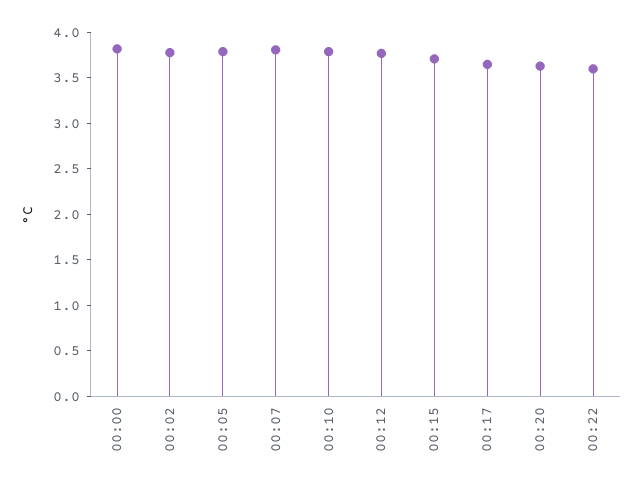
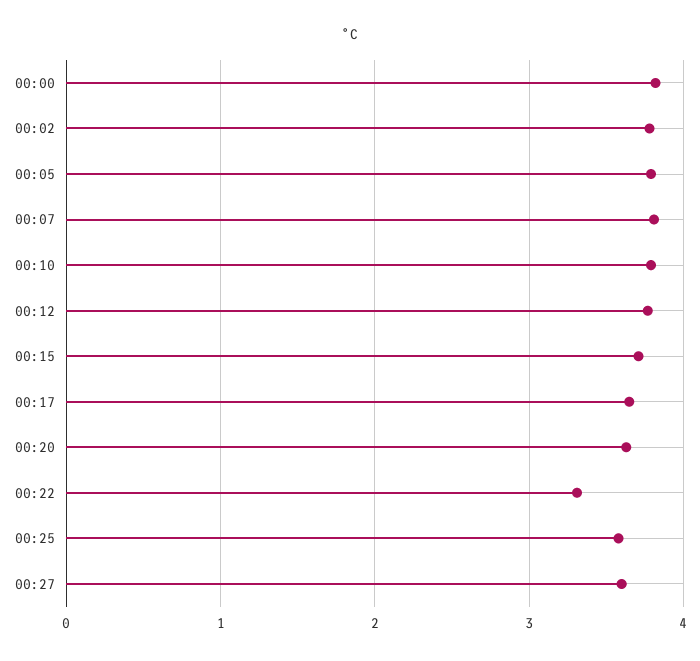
00:22: 3.6 -> 3.3
00:25: none -> 3.6
00:27: none -> 3.6

